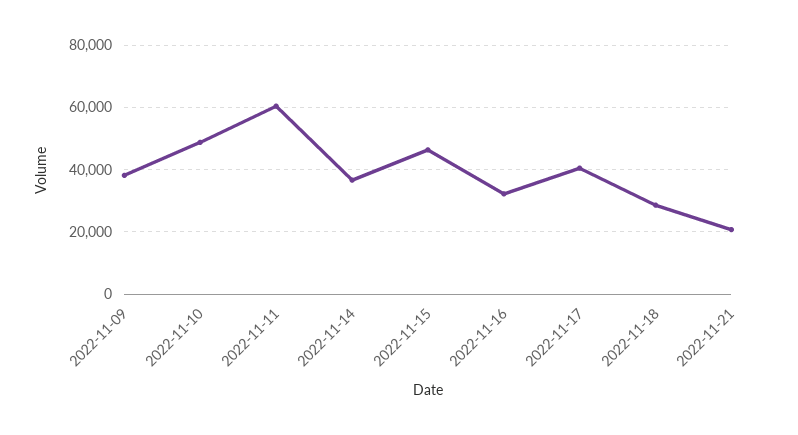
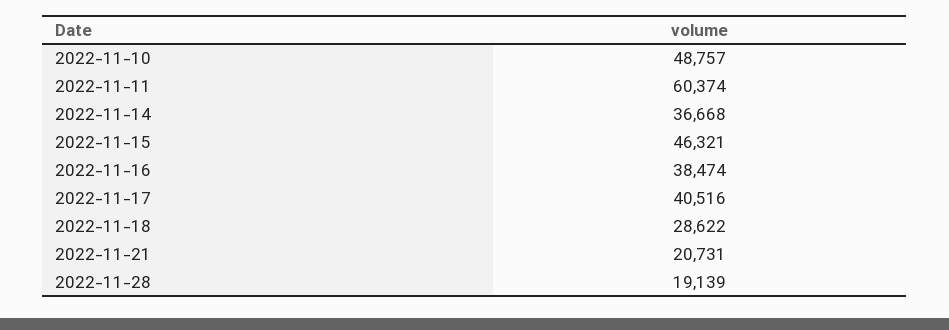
2022-11-09: 38000 -> none
2022-11-16: 32000 -> 38474
2022-11-28: none -> 19139

